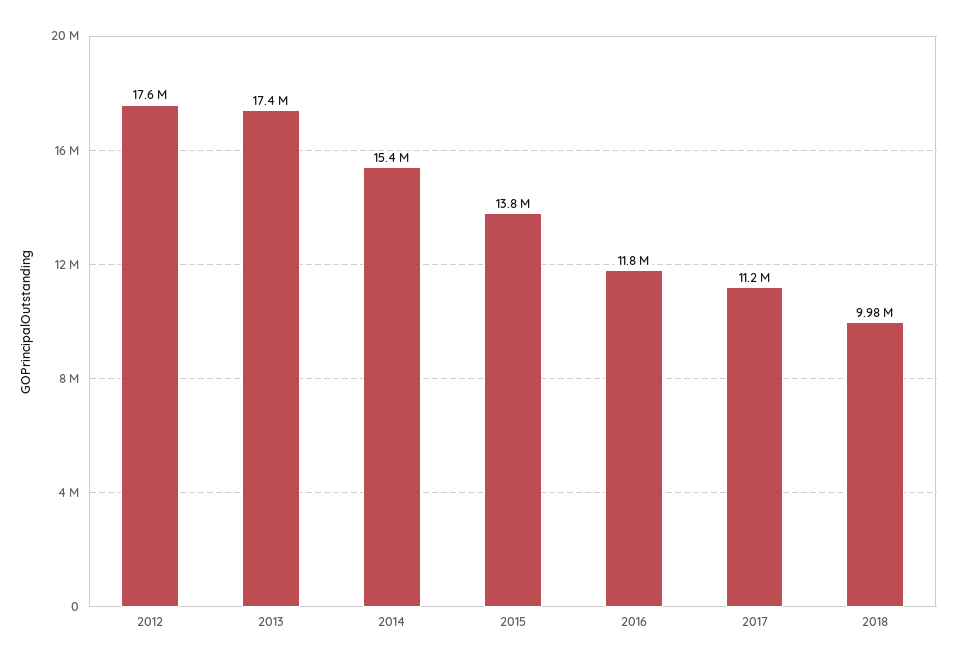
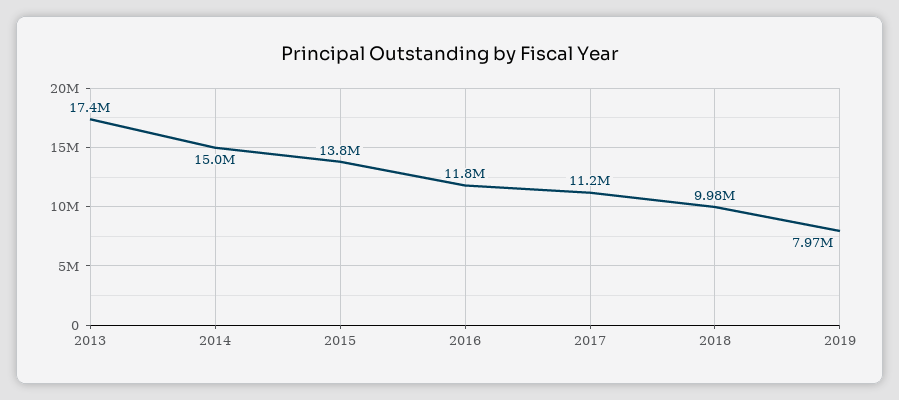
2012: 17600000 -> none
2014: 15400000 -> 15000000
2019: none -> 7970000

